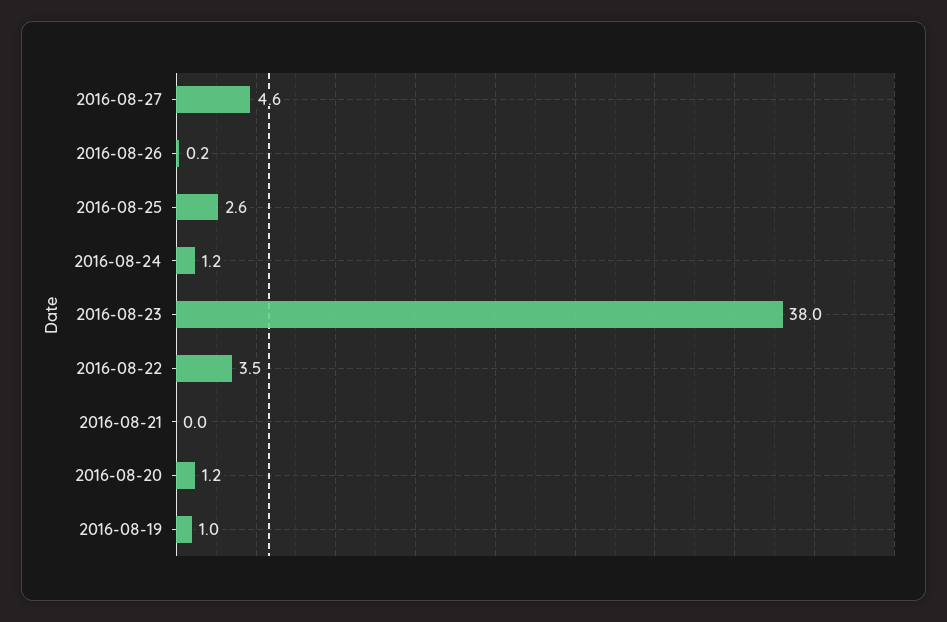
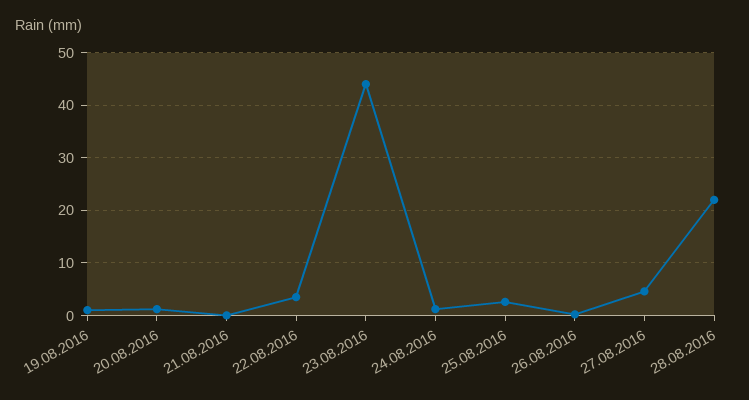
2016-08-23: 38 -> 44
28.08.2016: none -> 22

